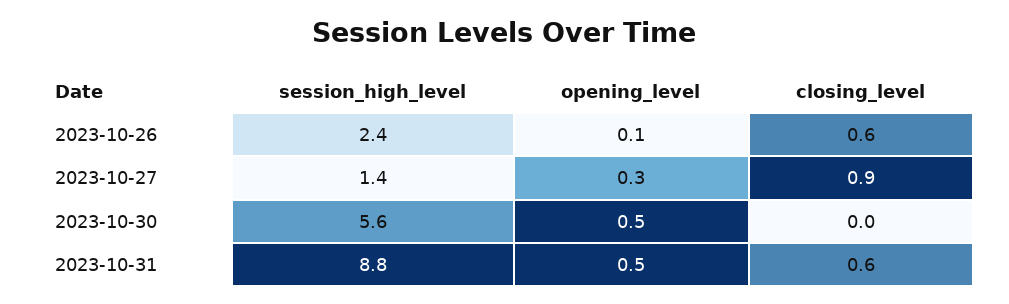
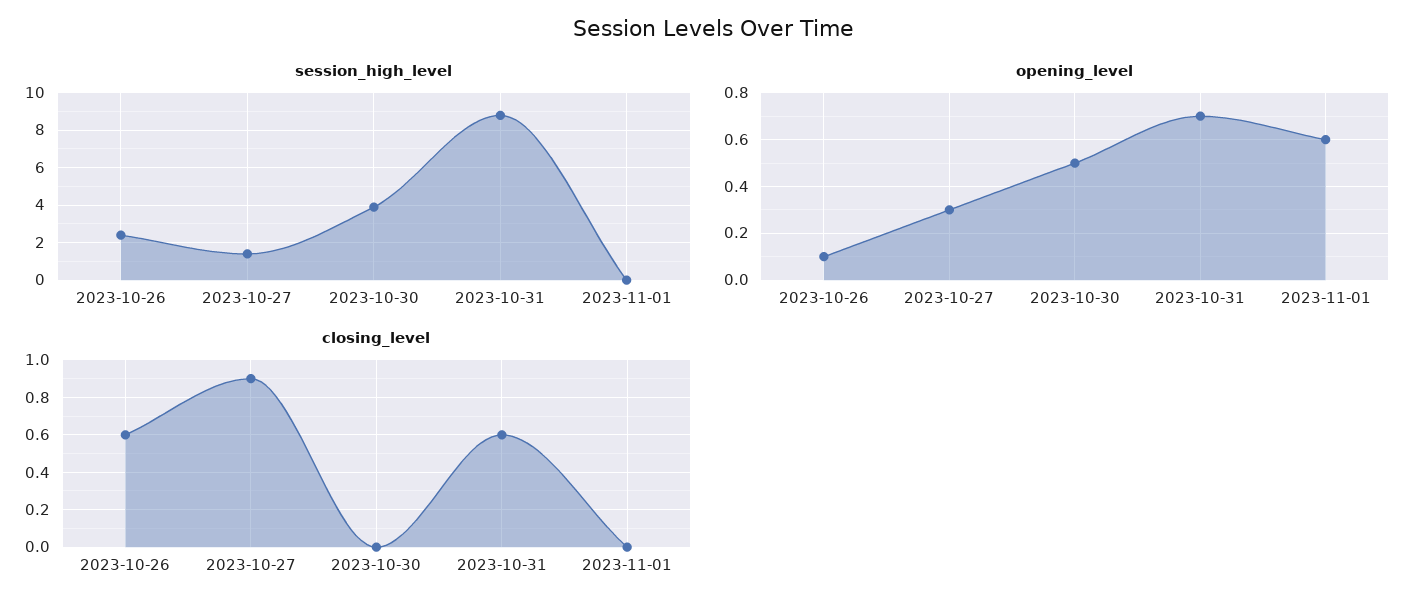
session_high_level, 2023-10-30: 5.6 -> 4
opening_level, 2023-10-31: 0.5 -> 0.7
session_high_level, 2023-11-01: none -> 0
opening_level, 2023-11-01: none -> 0.6
closing_level, 2023-11-01: none -> 0

